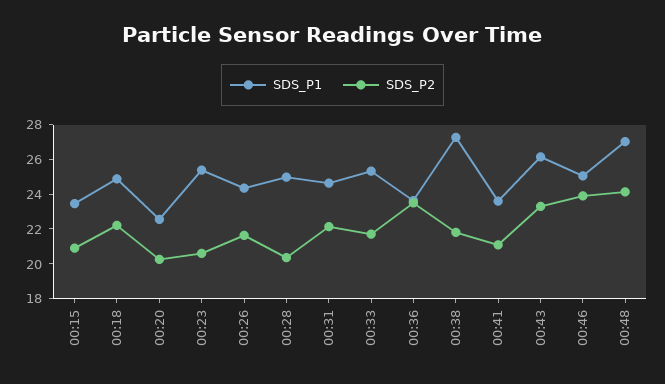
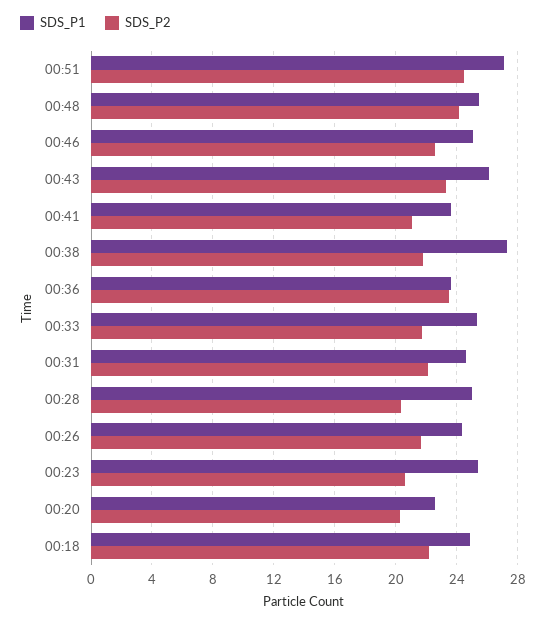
SDS_P1, 00:15: 23.5 -> none
SDS_P2, 00:15: 21 -> none
SDS_P2, 00:46: 24 -> 22.5
SDS_P1, 00:48: 27 -> 25.5
SDS_P1, 00:51: none -> 27
SDS_P2, 00:51: none -> 24.5

